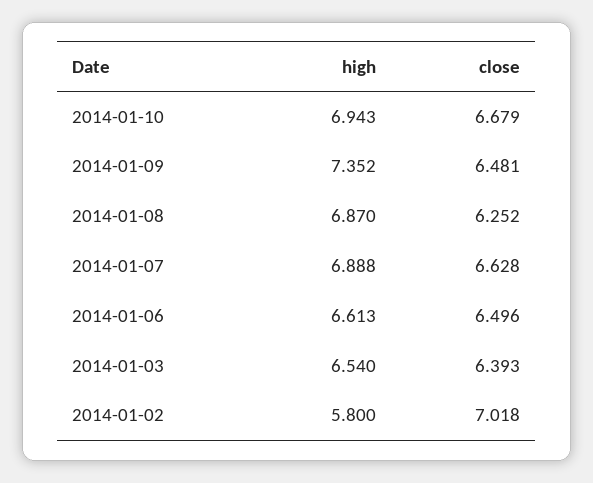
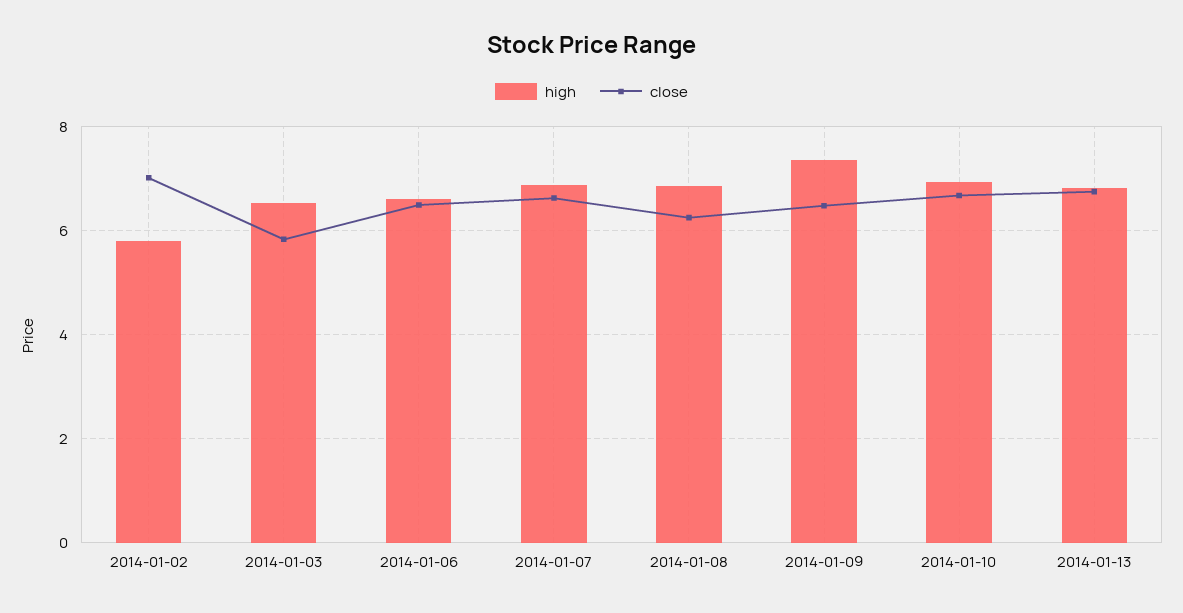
close, 2014-01-03: 6.393 -> 5.8
high, 2014-01-13: none -> 6.8
close, 2014-01-13: none -> 6.8

